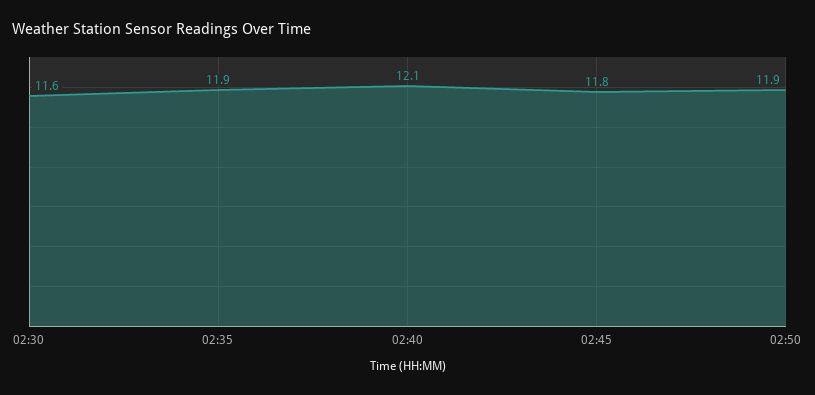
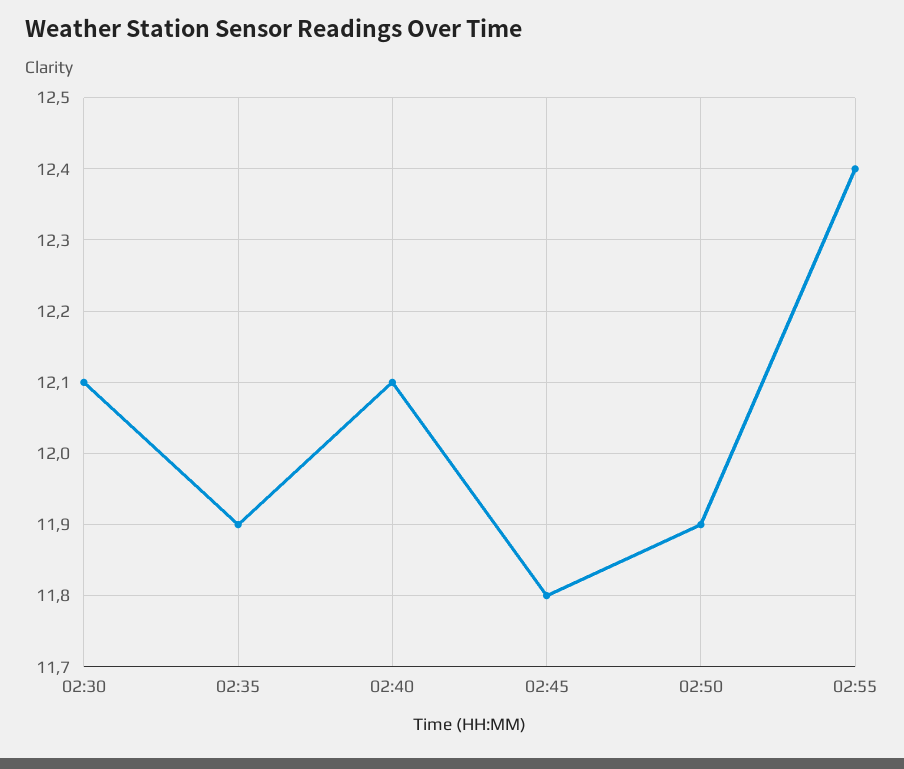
02:30: 11.6 -> 12.1
02:55: none -> 12.4

